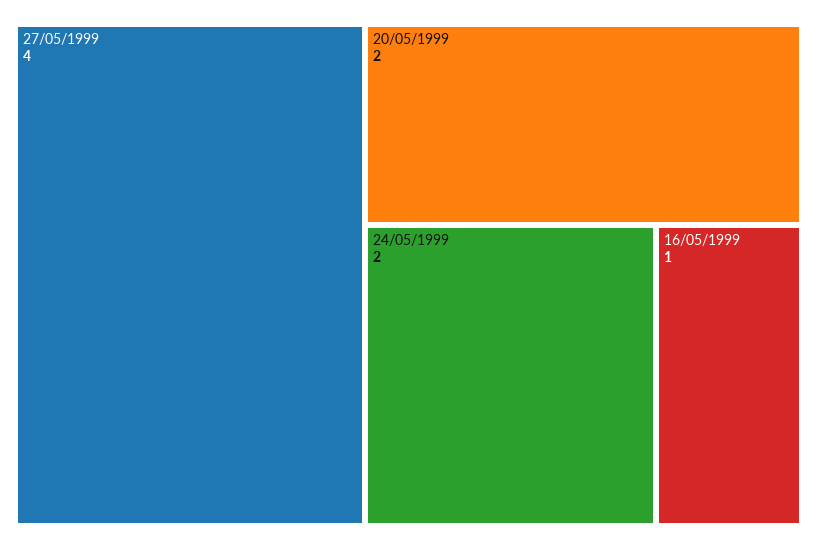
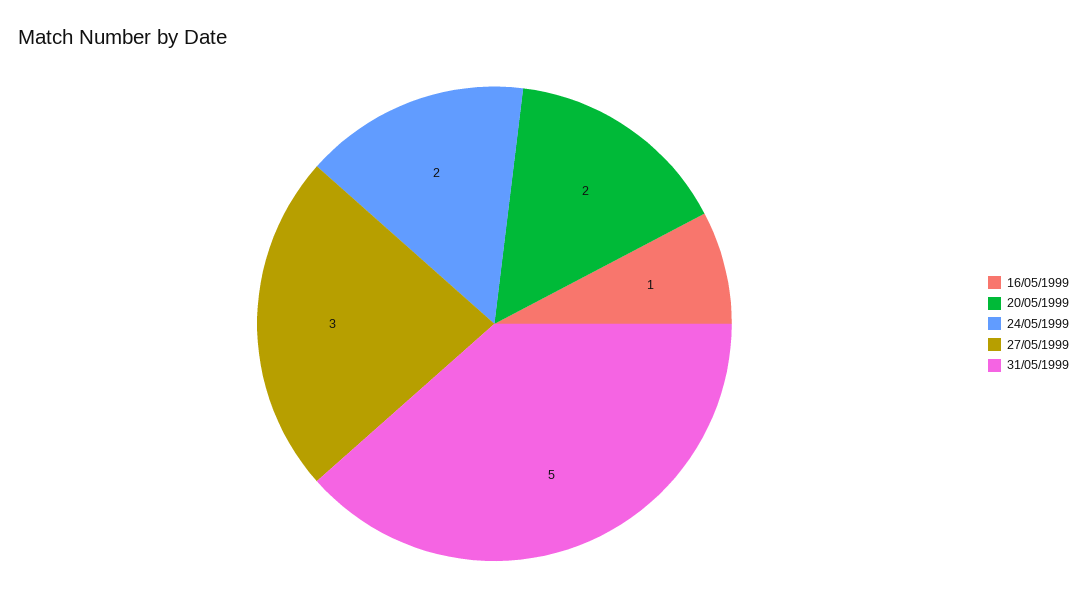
27/05/1999: 4 -> 3
31/05/1999: none -> 5

